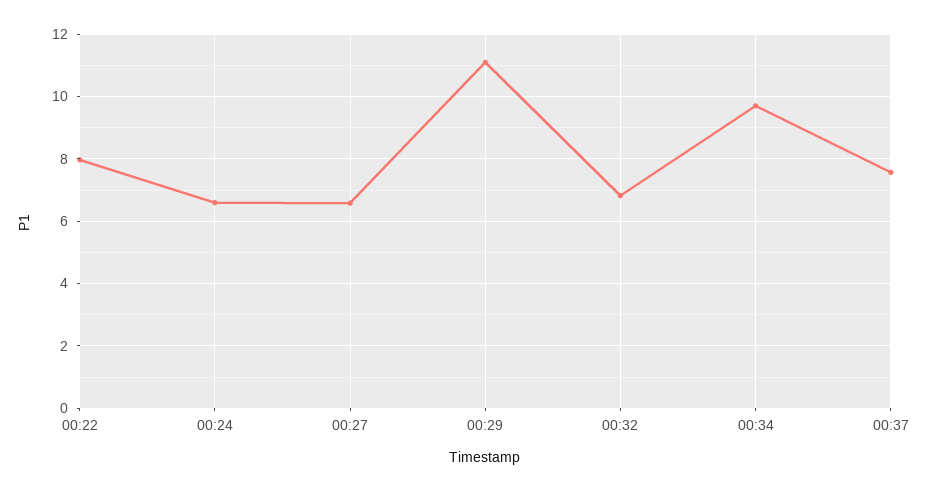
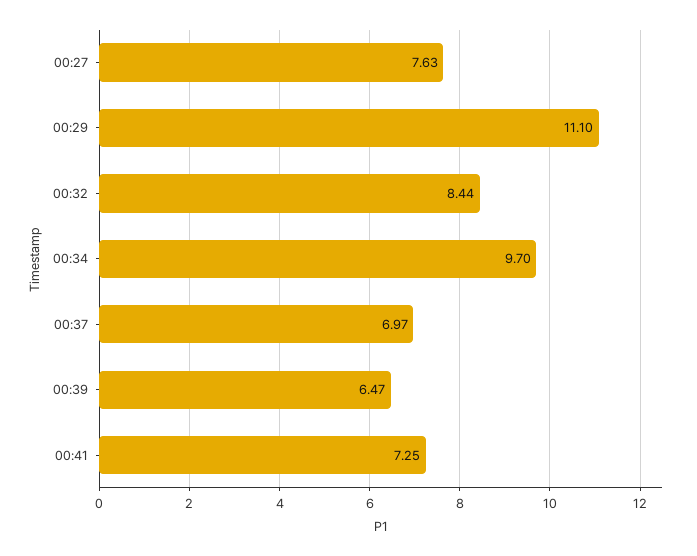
00:22: 8 -> none
00:24: 6.6 -> none
00:27: 6.6 -> 7.63
00:32: 6.8 -> 8.44
00:37: 7.6 -> 6.97
00:39: none -> 6.47
00:41: none -> 7.25

